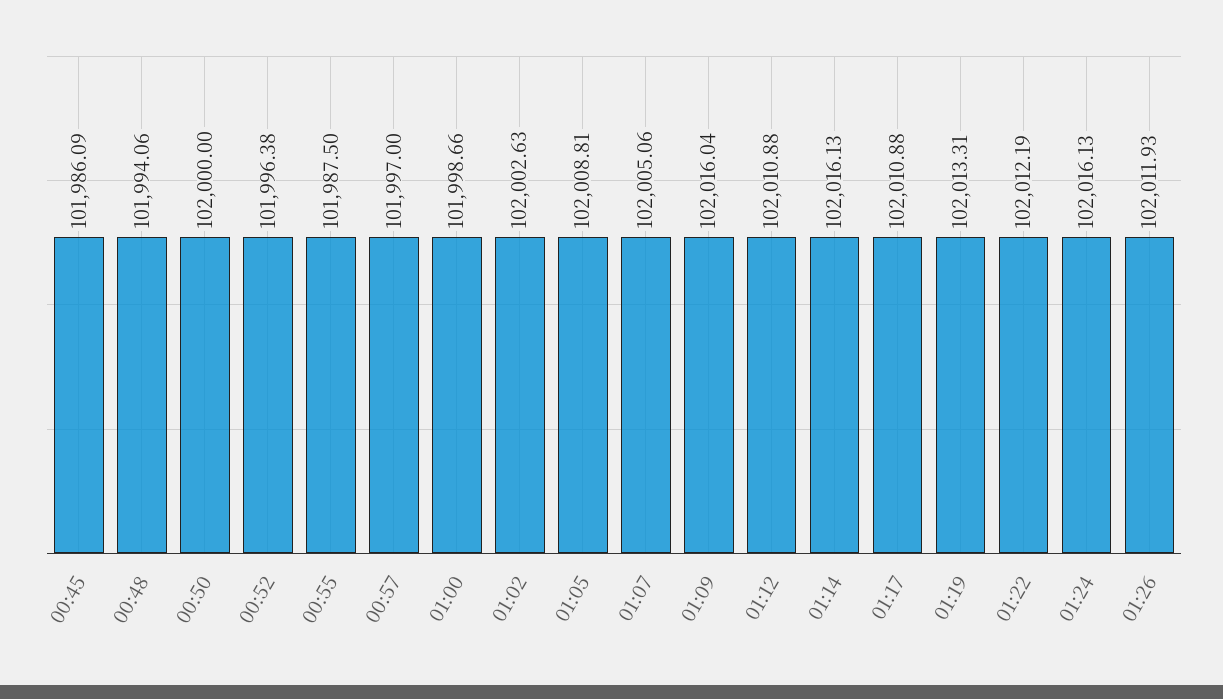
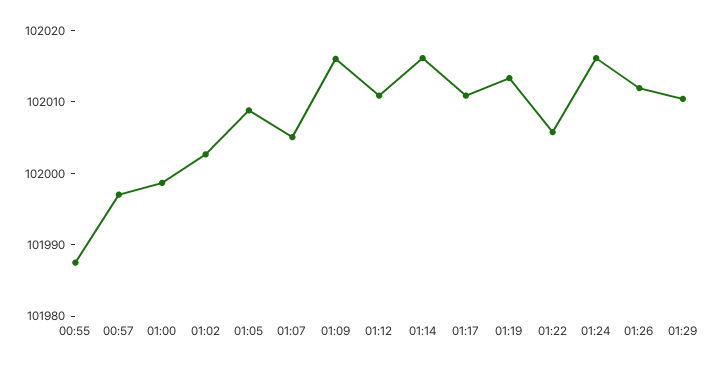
00:45: 101986.09 -> none
00:48: 101994.06 -> none
00:50: 102000 -> none
00:52: 101996.38 -> none
01:22: 102012.19 -> 102006
01:29: none -> 102010

